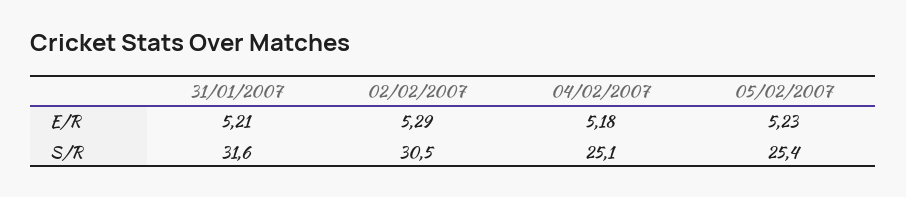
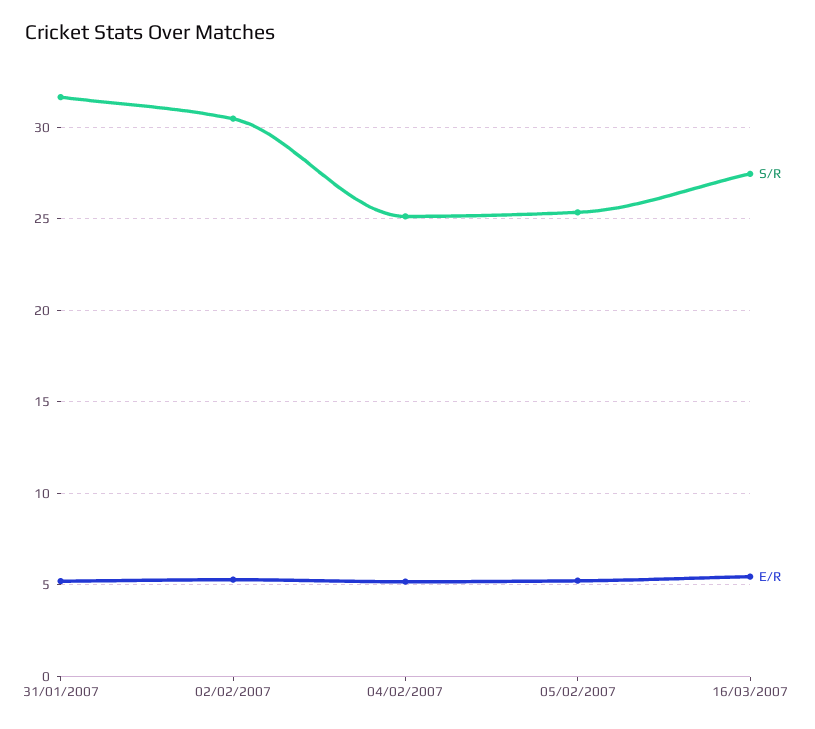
S/R, 16/03/2007: none -> 27.5
E/R, 16/03/2007: none -> 5.5

